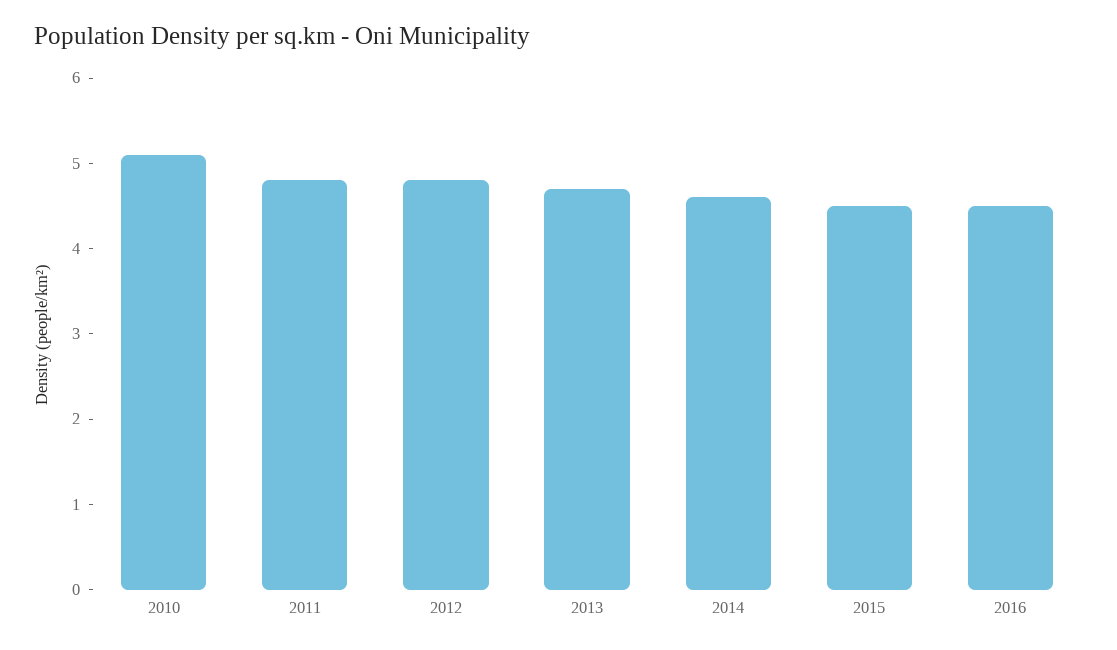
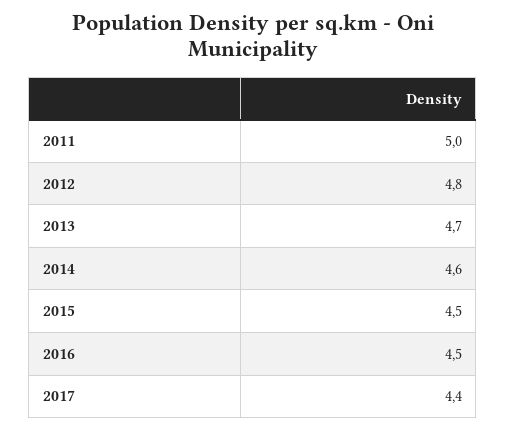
2010: 5.1 -> none
2011: 4.8 -> 5
2017: none -> 4.4

